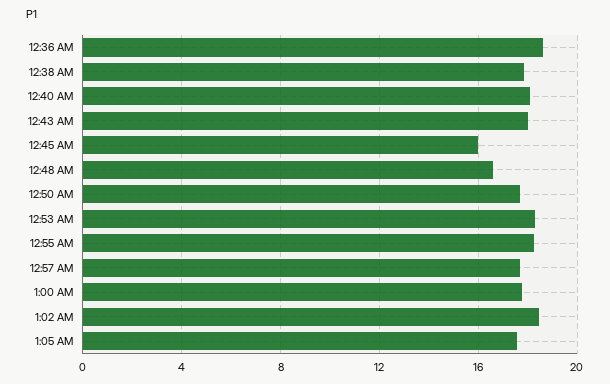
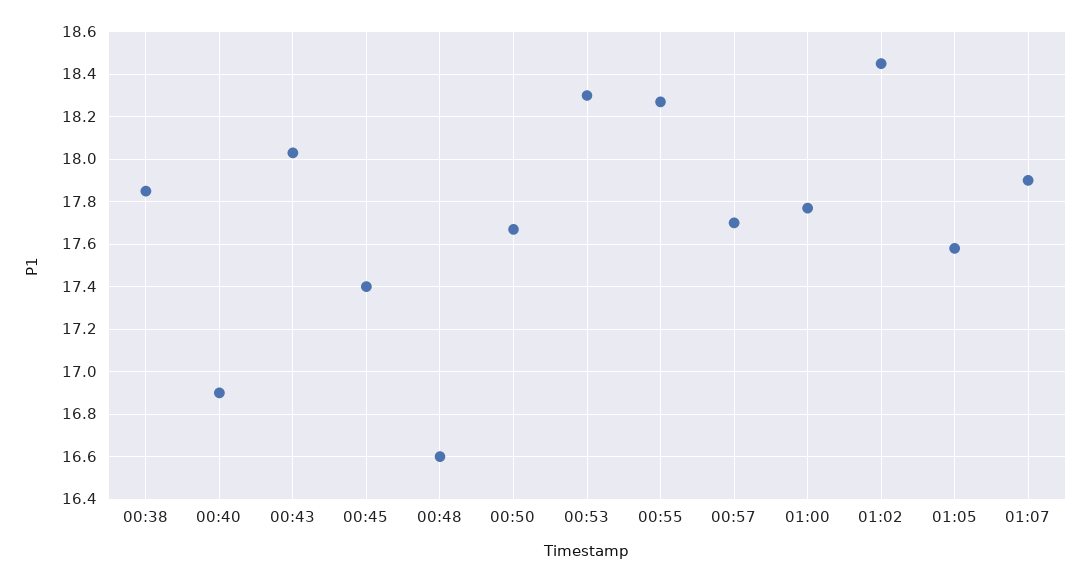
12:36 AM: 18.5 -> none
12:40 AM: 18 -> 16.9
12:45 AM: 16 -> 17.4
01:07: none -> 17.9

